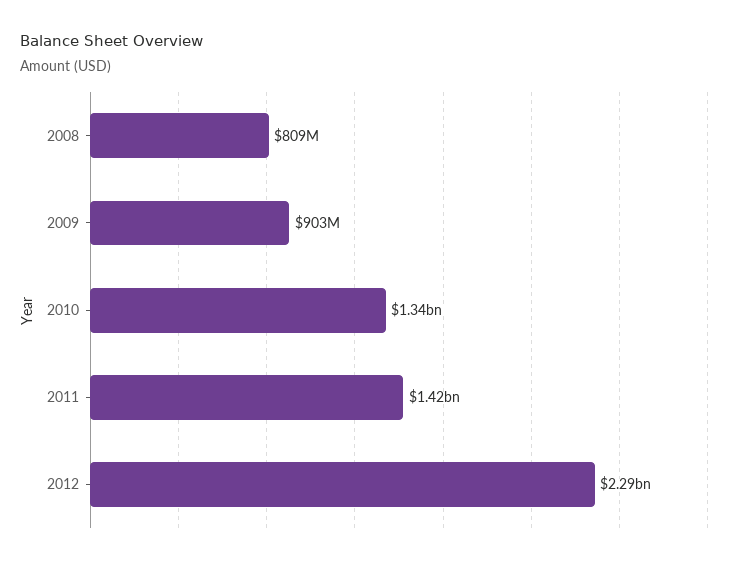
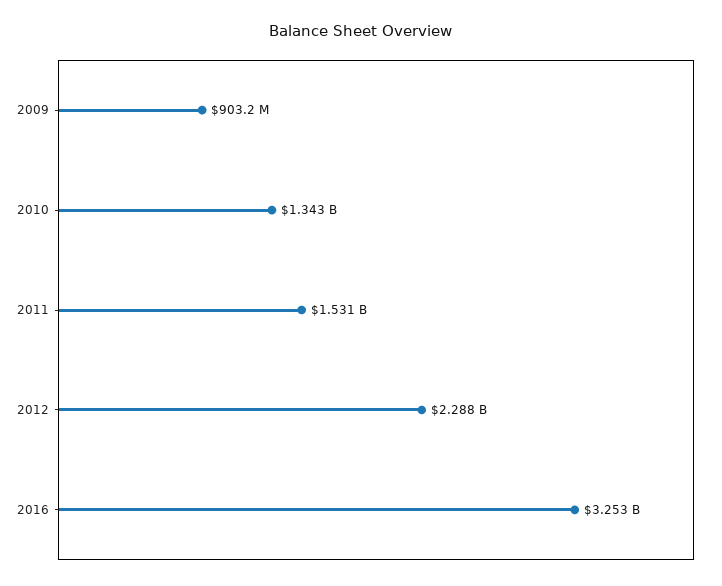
2008: 809000000 -> none
2011: 1420000000 -> 1531000000
2016: none -> 3253000000

